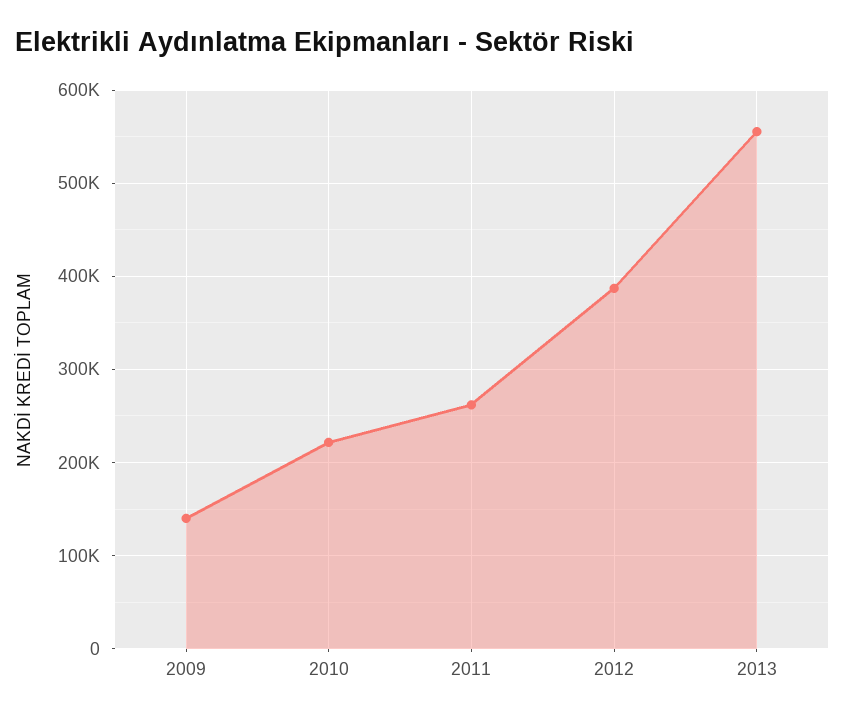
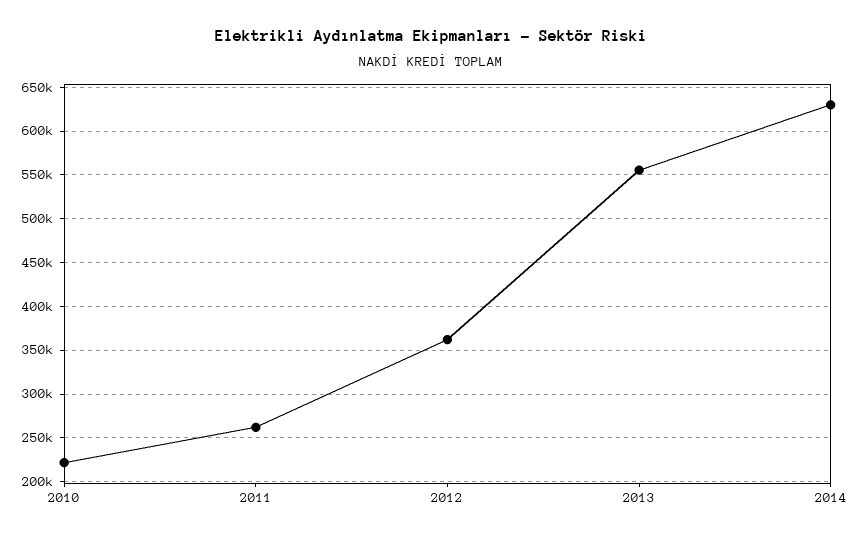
2009: 140000 -> none
2012: 390000 -> 360000
2014: none -> 630000

